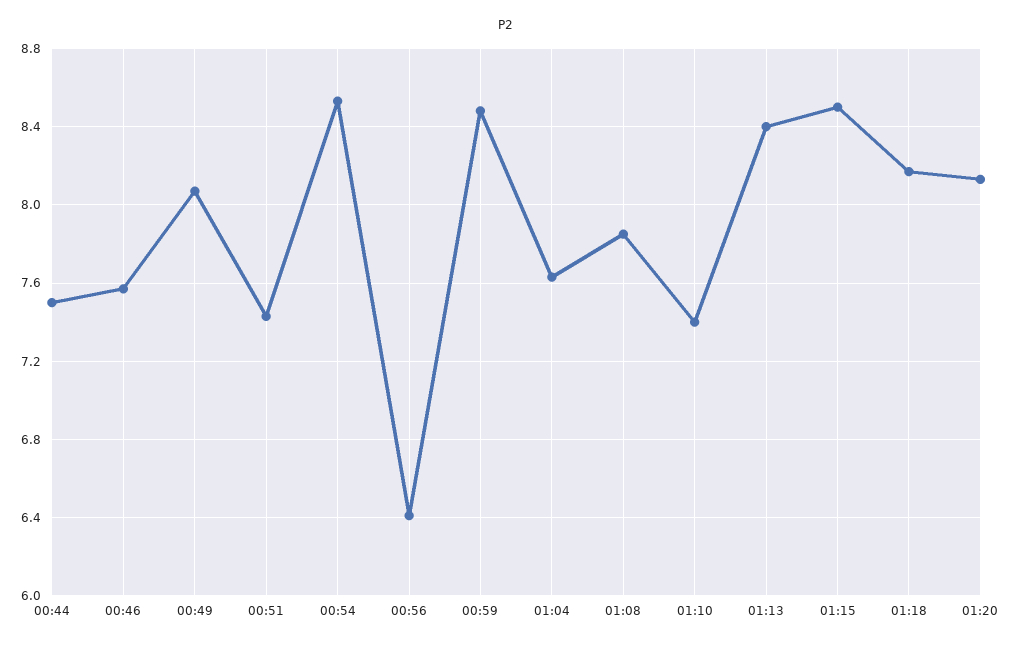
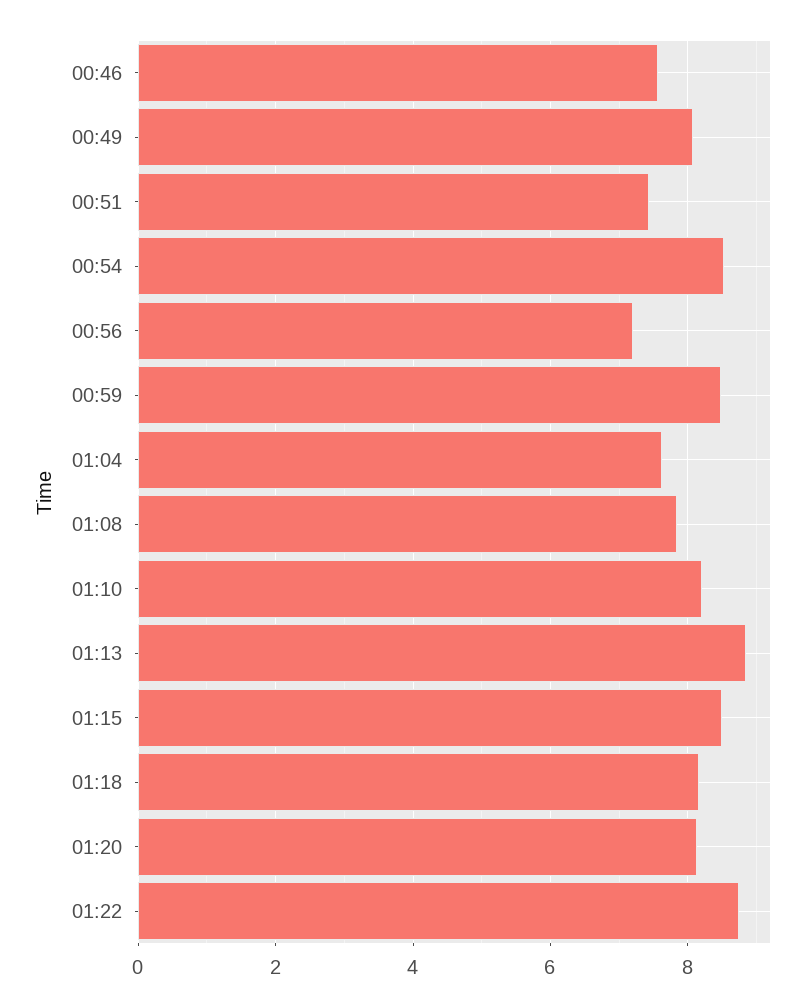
00:44: 7.5 -> none
00:56: 6.4 -> 7.2
01:10: 7.4 -> 8.2
01:13: 8.4 -> 8.8
01:22: none -> 8.8

